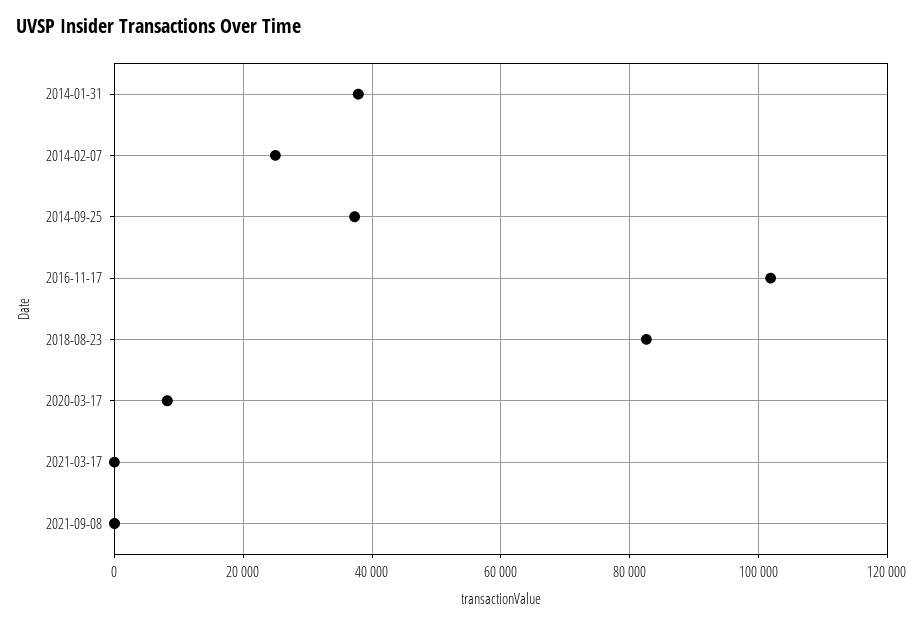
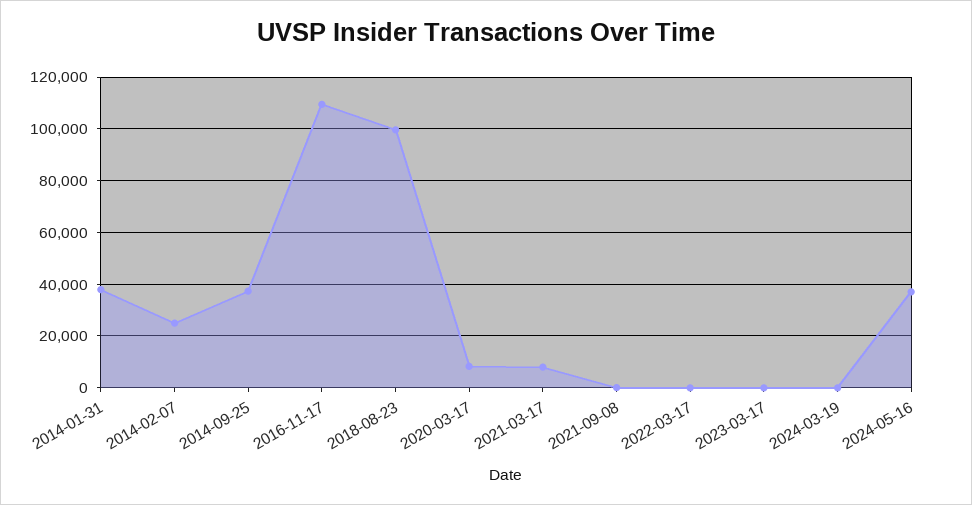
2016-11-17: 102000 -> 110000
2018-08-23: 82000 -> 100000
2021-03-17: 0 -> 7500
2022-03-17: none -> 0
2023-03-17: none -> 0
2024-03-19: none -> 0
2024-05-16: none -> 37500

